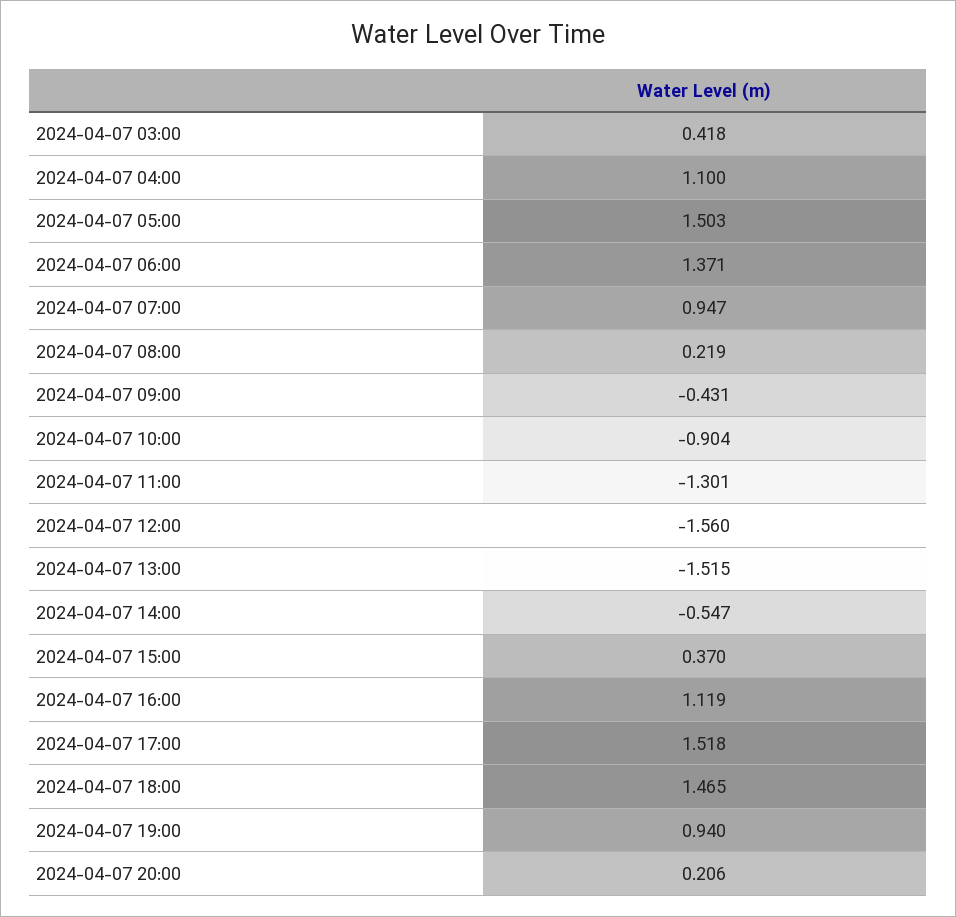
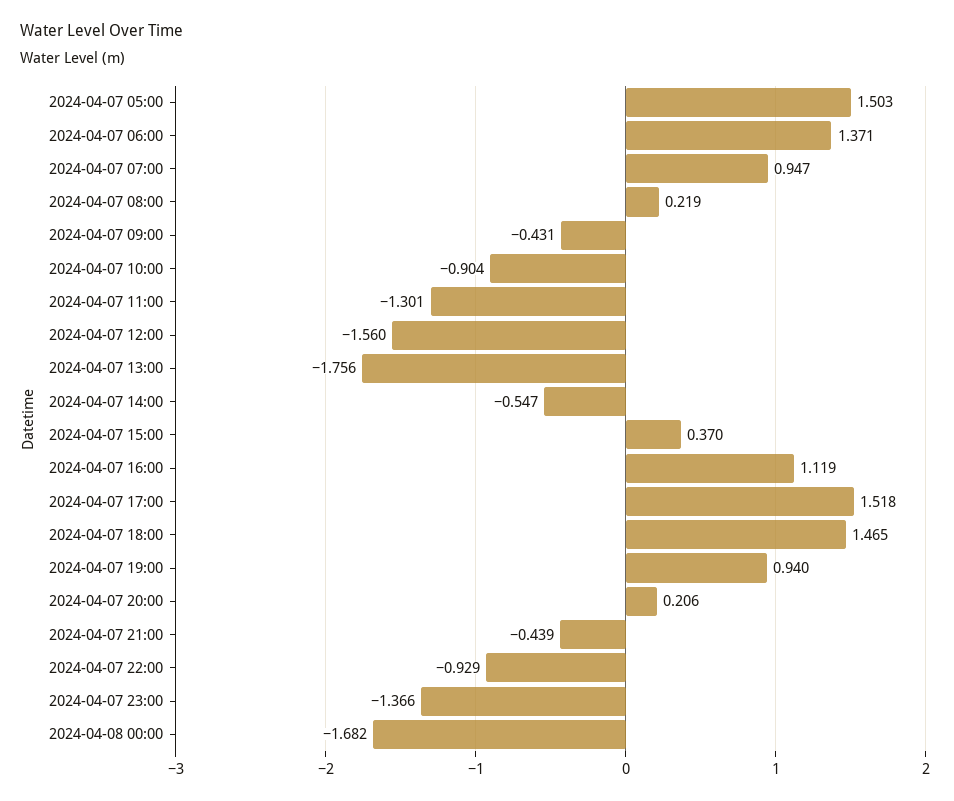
2024-04-07 03:00: 0.418 -> none
2024-04-07 04:00: 1.1 -> none
2024-04-07 13:00: -1.515 -> -1.756
2024-04-07 21:00: none -> -0.439
2024-04-07 22:00: none -> -0.929
2024-04-07 23:00: none -> -1.366
2024-04-08 00:00: none -> -1.682

